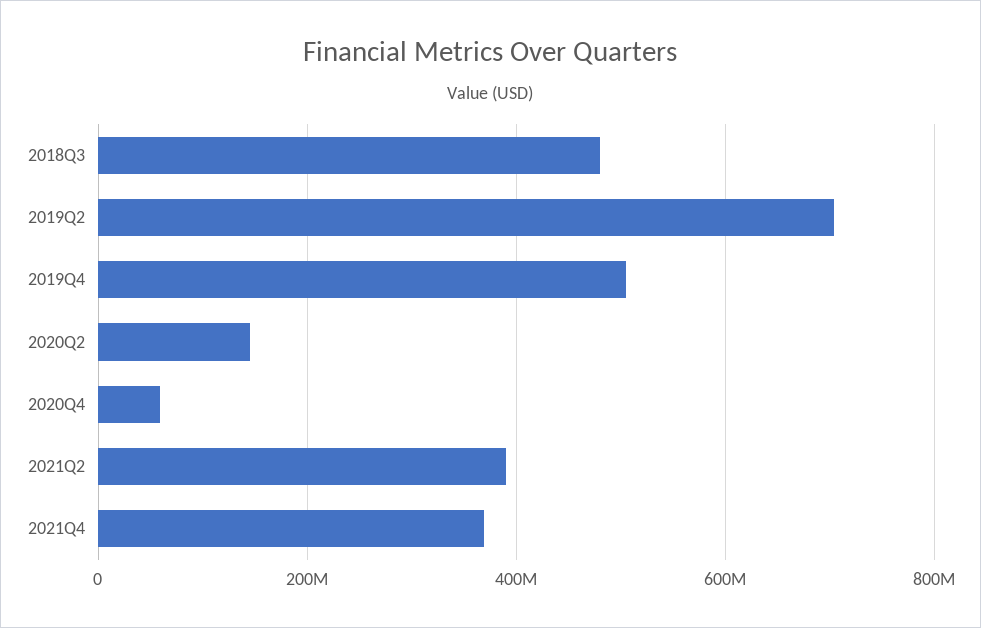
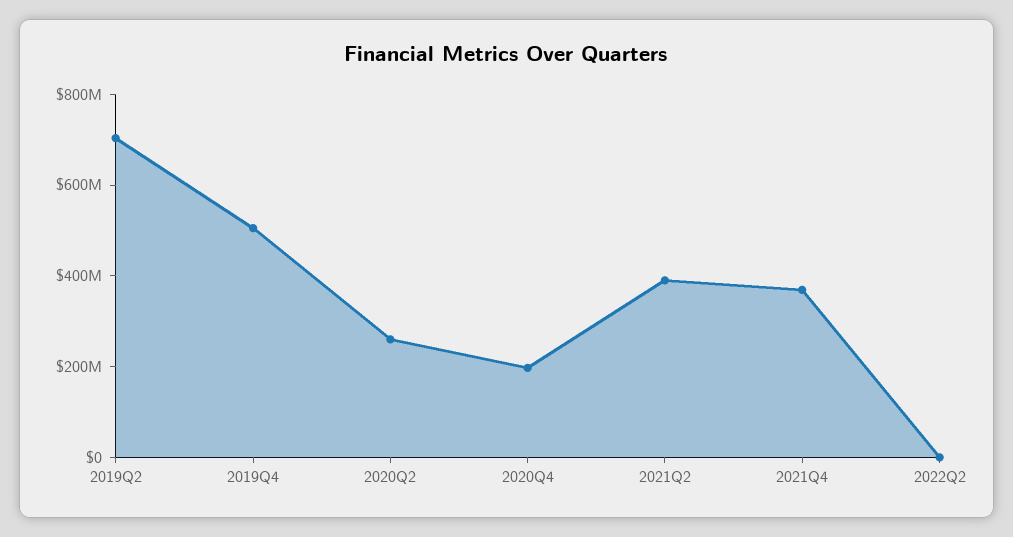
2018Q3: 480000000 -> none
2020Q2: 140000000 -> 250000000
2020Q4: 60000000 -> 200000000
2022Q2: none -> 0

